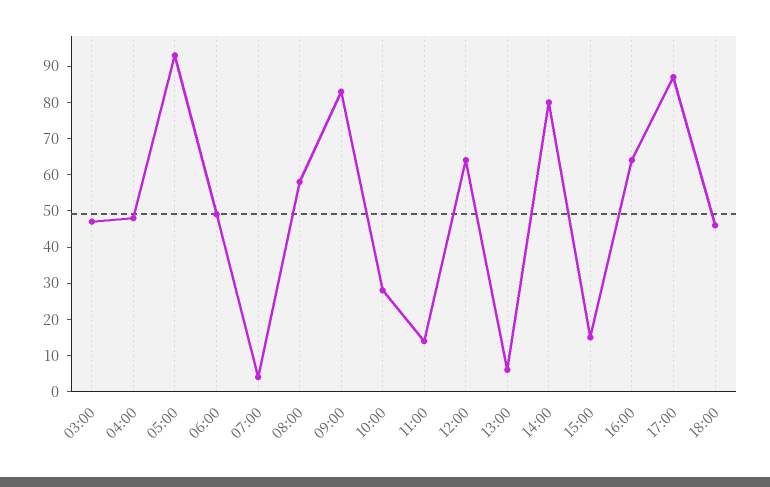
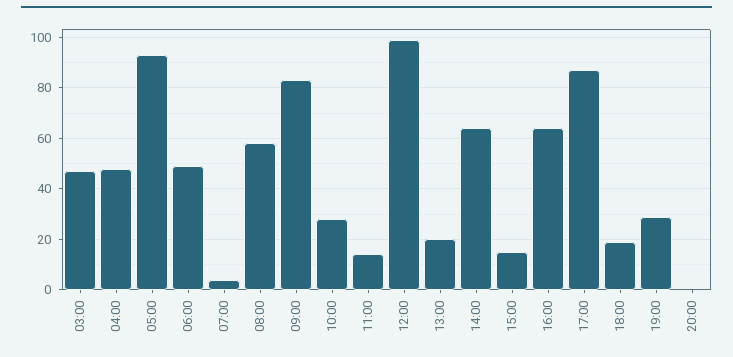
12:00: 65 -> 100
13:00: 5 -> 20
14:00: 80 -> 65
18:00: 45 -> 20
19:00: none -> 30
20:00: none -> 0

